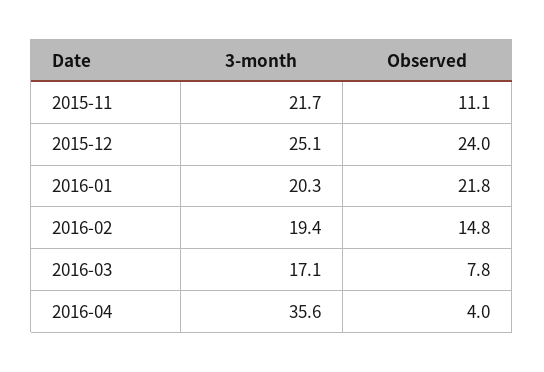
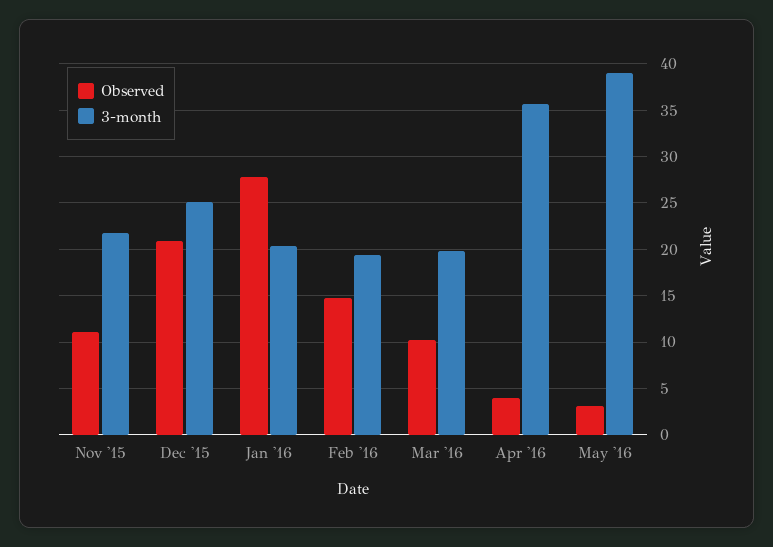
Observed, 2015-12: 24 -> 21
Observed, 2016-01: 21.8 -> 28
3-month, 2016-03: 17.1 -> 20
Observed, 2016-03: 7.8 -> 10
Observed, May '16: none -> 3
3-month, May '16: none -> 39

